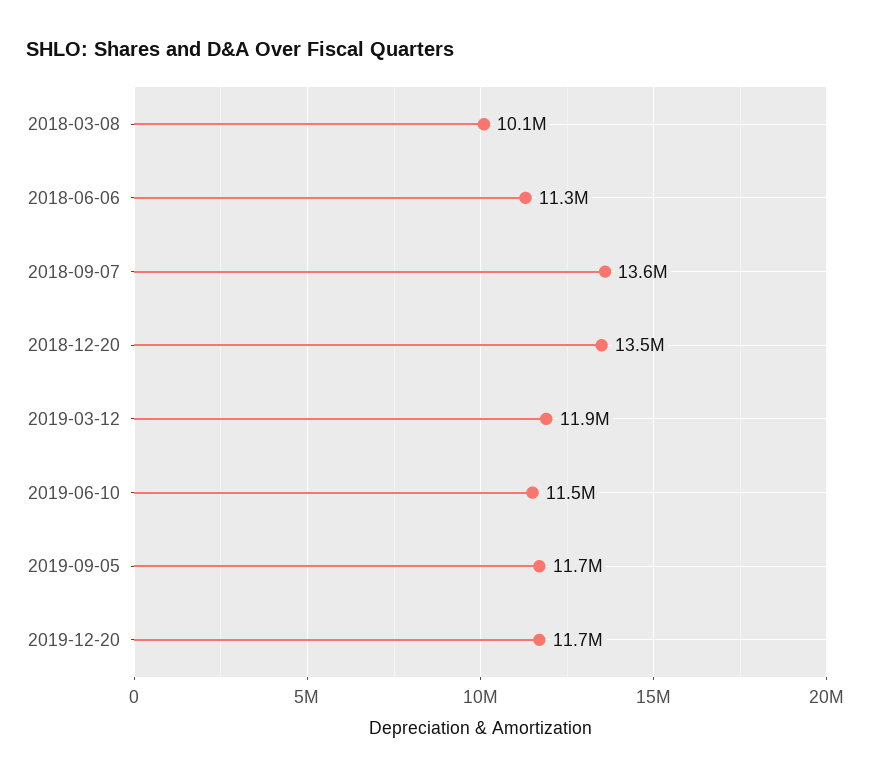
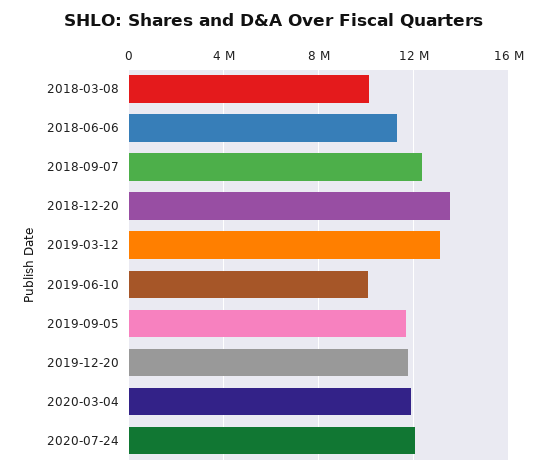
2018-09-07: 13600000 -> 12500000
2019-03-12: 11900000 -> 13000000
2019-06-10: 11500000 -> 10000000
2020-03-04: none -> 12000000
2020-07-24: none -> 12000000

